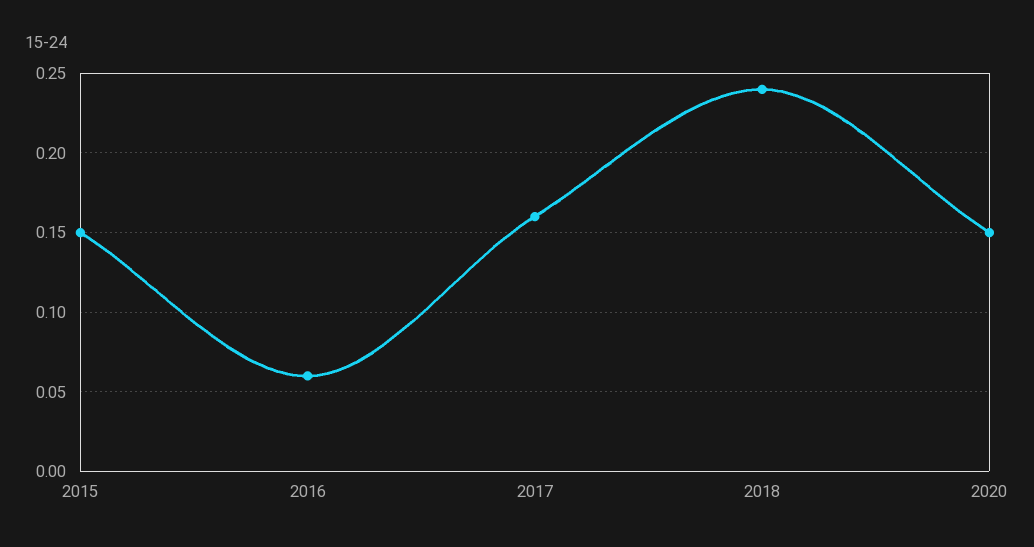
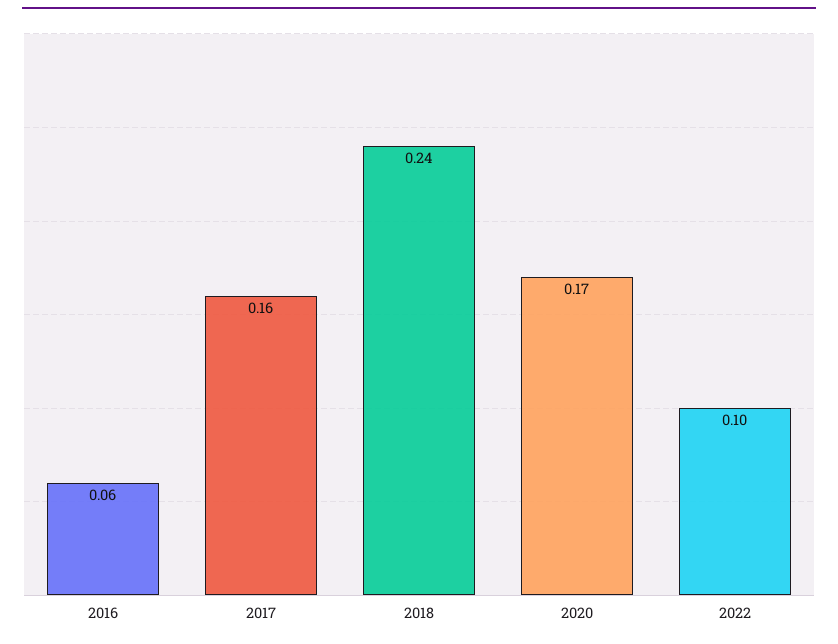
2015: 0.15 -> none
2020: 0.15 -> 0.17
2022: none -> 0.1

